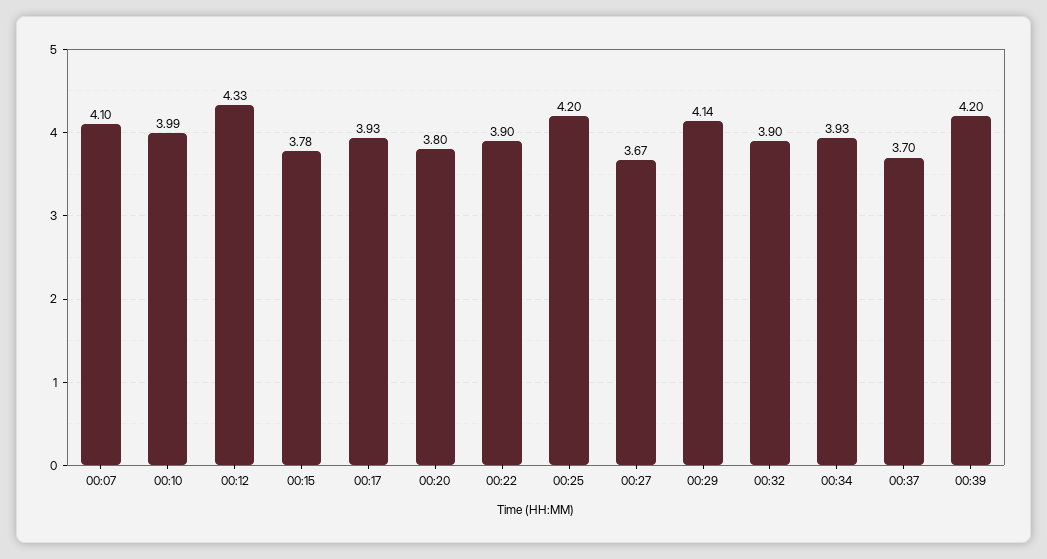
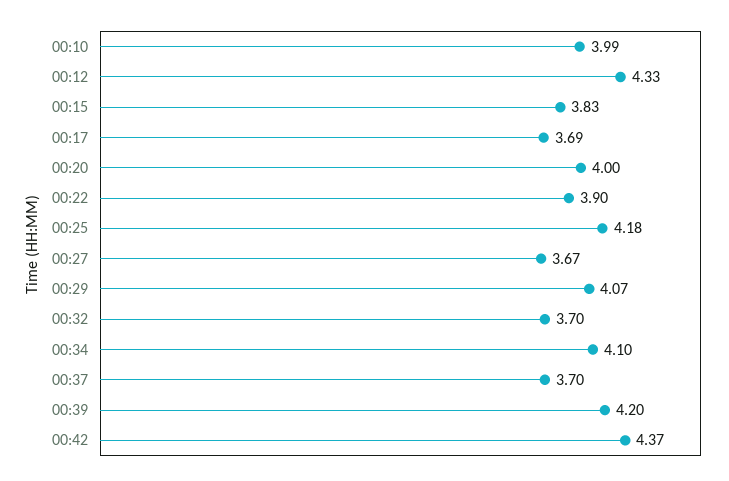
00:07: 4.1 -> none
00:15: 3.78 -> 3.83
00:17: 3.93 -> 3.69
00:20: 3.8 -> 4
00:25: 4.2 -> 4.18
00:29: 4.14 -> 4.07
00:32: 3.9 -> 3.7
00:34: 3.93 -> 4.1
00:42: none -> 4.37

